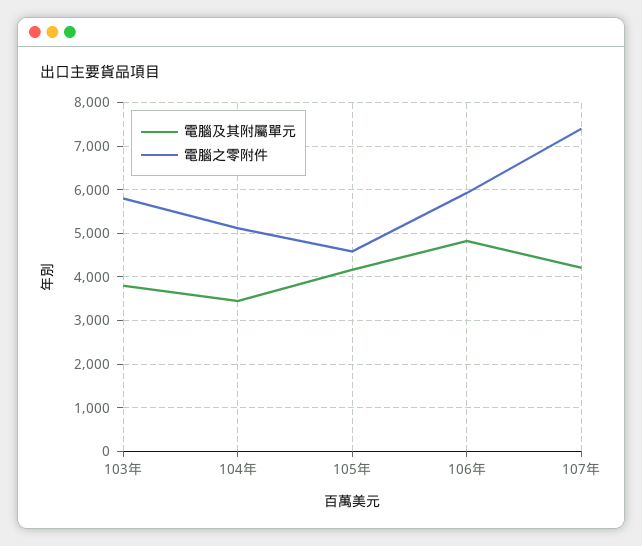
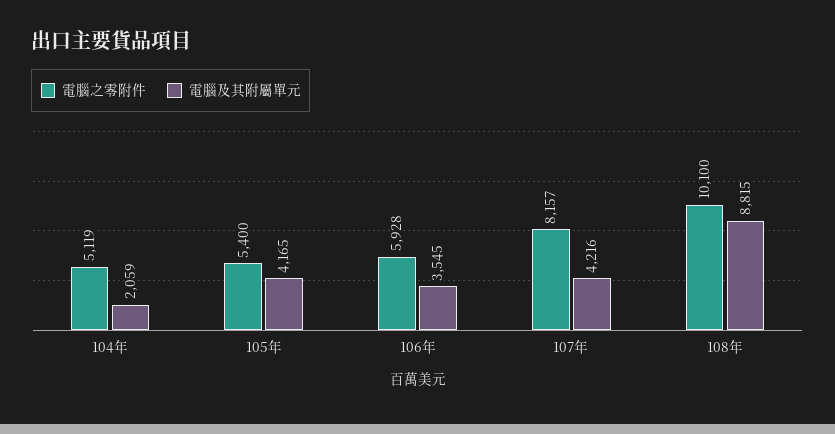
電腦及其附屬單元, 103年: 3800 -> none
電腦之零附件, 103年: 5800 -> none
電腦及其附屬單元, 104年: 3400 -> 2059
電腦之零附件, 105年: 4600 -> 5400
電腦及其附屬單元, 106年: 4800 -> 3545
電腦之零附件, 107年: 7400 -> 8157
電腦之零附件, 108年: none -> 10100
電腦及其附屬單元, 108年: none -> 8815

